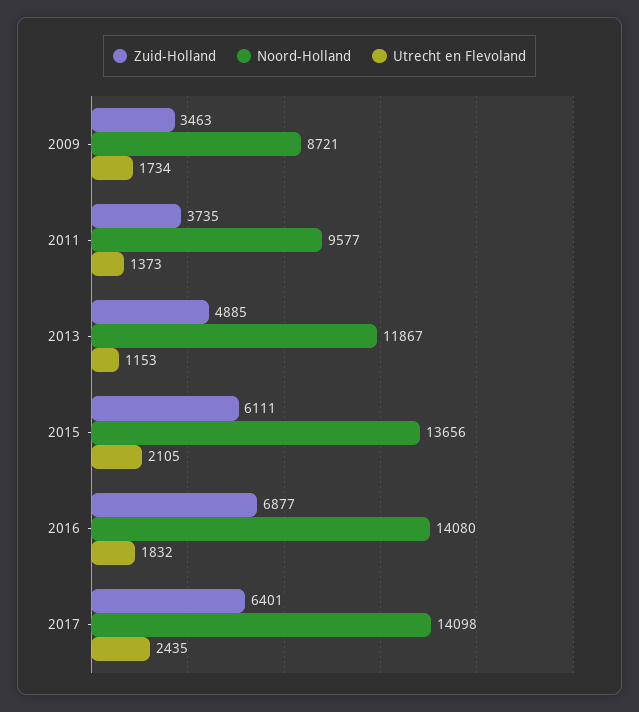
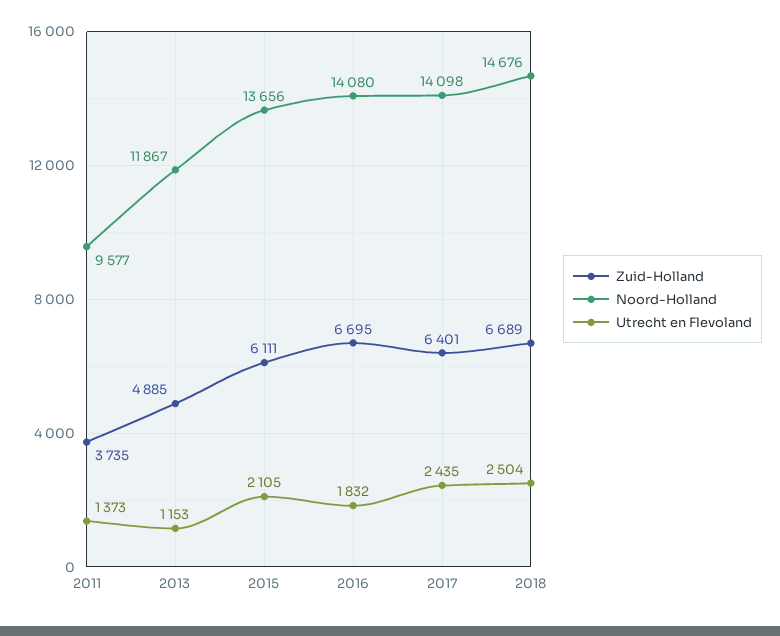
Zuid-Holland, 2009: 3463 -> none
Noord-Holland, 2009: 8721 -> none
Utrecht en Flevoland, 2009: 1734 -> none
Zuid-Holland, 2016: 6877 -> 6695
Zuid-Holland, 2018: none -> 6689
Noord-Holland, 2018: none -> 14676
Utrecht en Flevoland, 2018: none -> 2504

